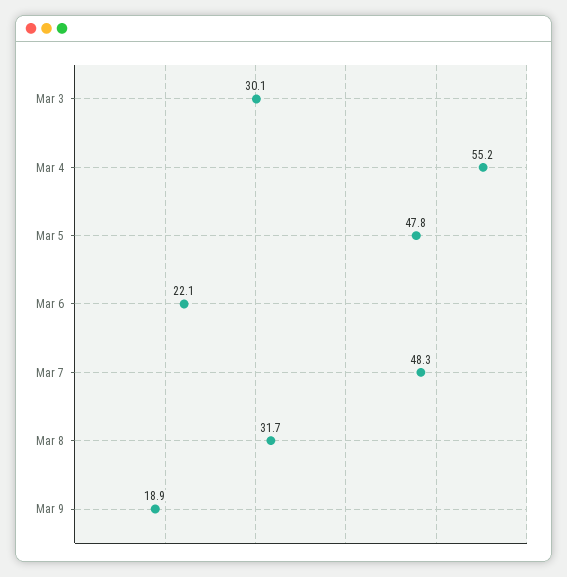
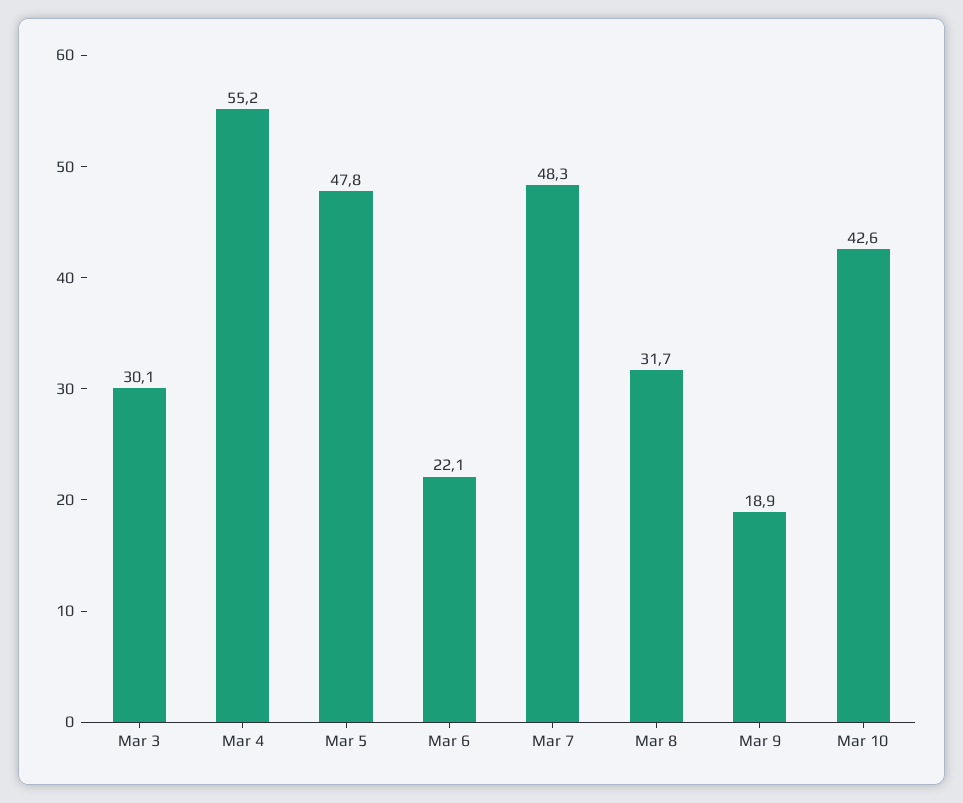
Mar 10: none -> 42.6

